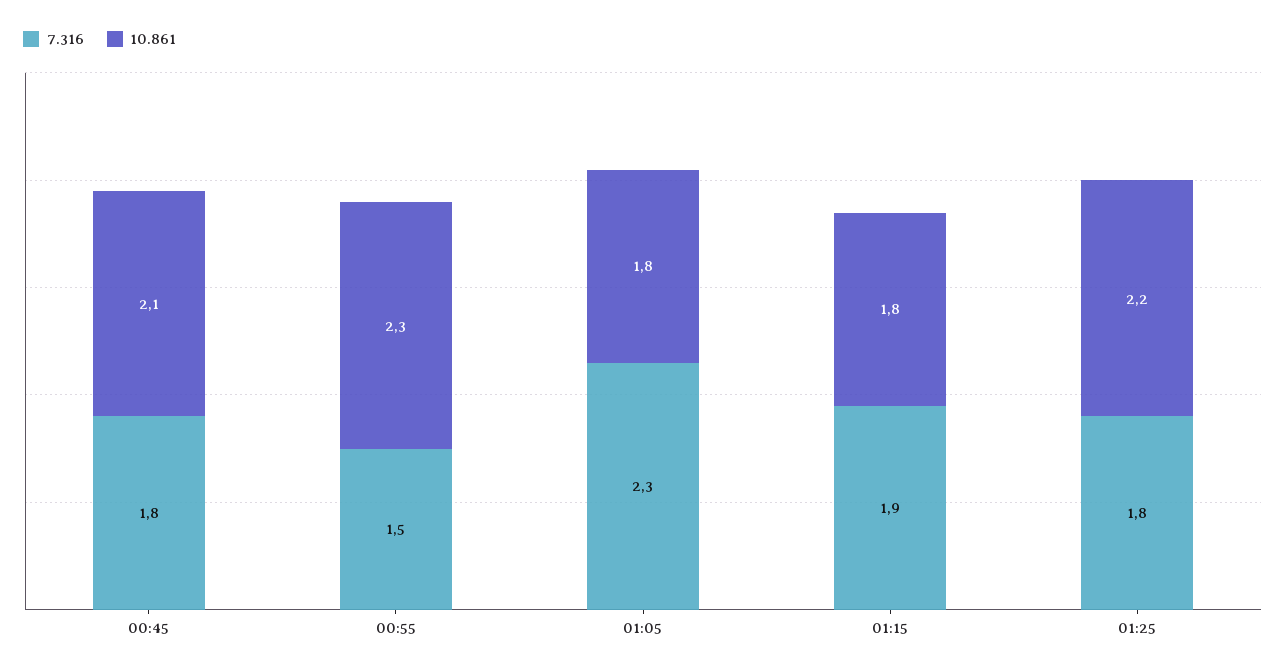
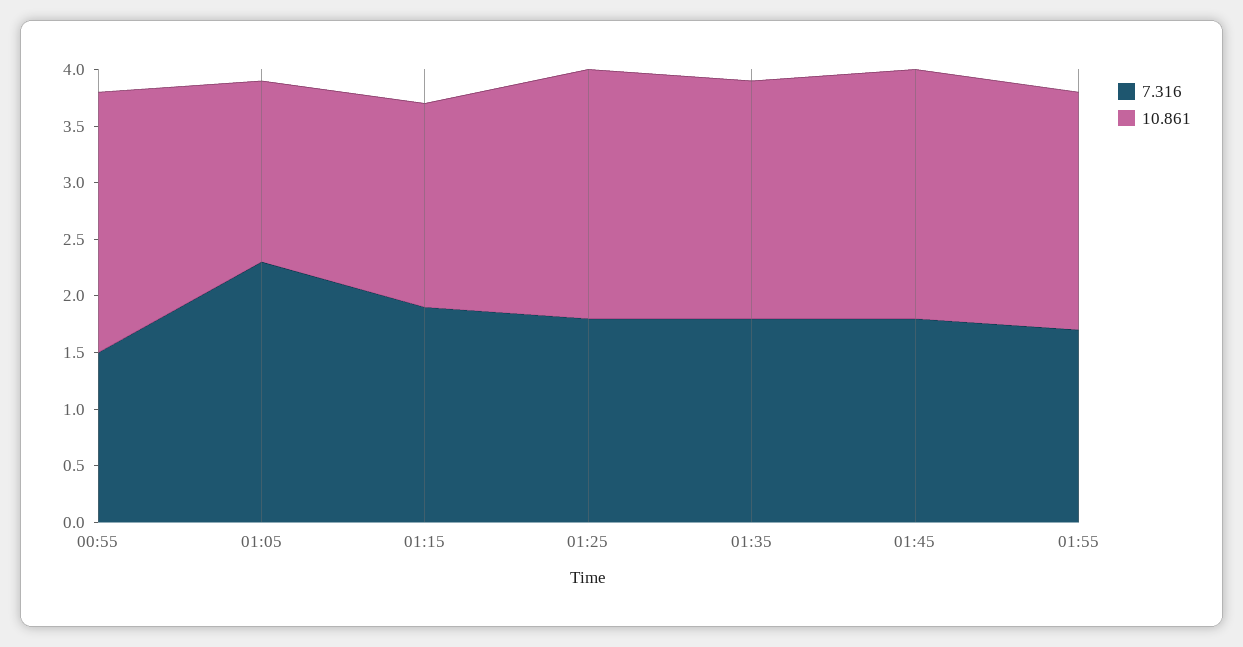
7.316, 00:45: 1.8 -> none
10.861, 00:45: 2.1 -> none
10.861, 01:05: 1.8 -> 1.6
7.316, 01:35: none -> 1.8
10.861, 01:35: none -> 2.1
7.316, 01:45: none -> 1.8
10.861, 01:45: none -> 2.2
7.316, 01:55: none -> 1.7
10.861, 01:55: none -> 2.1

